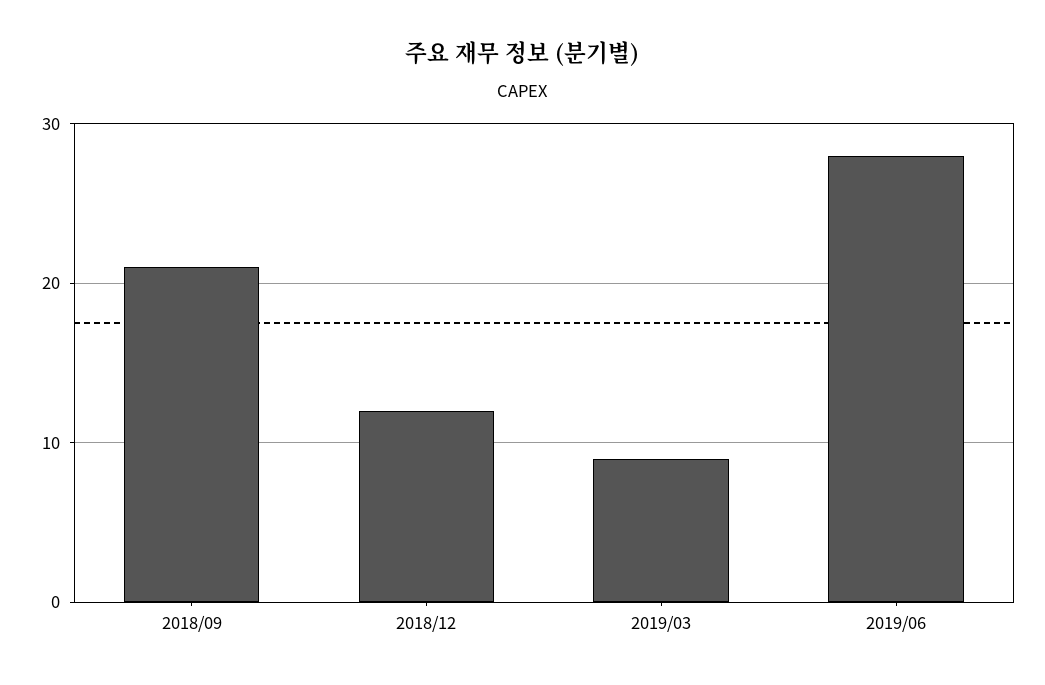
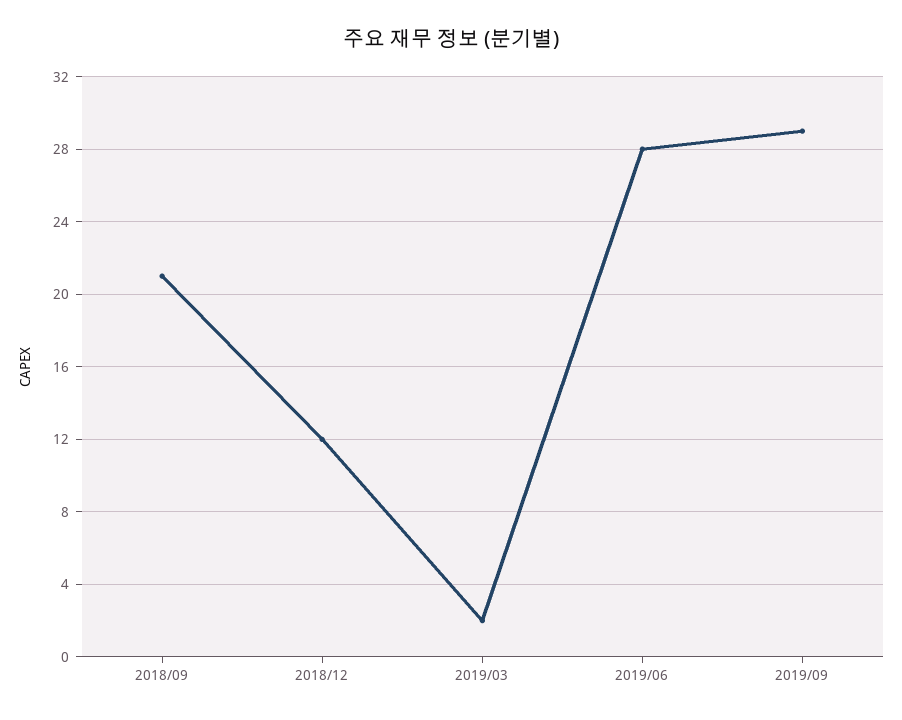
2019/03: 9 -> 2
2019/09: none -> 29

